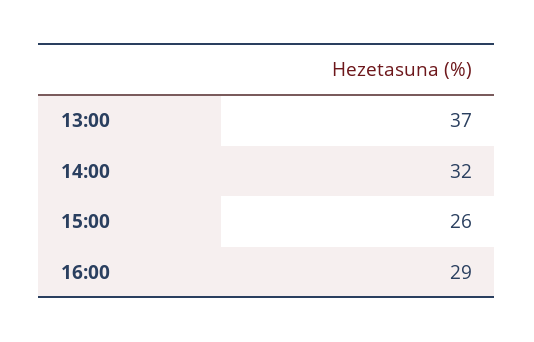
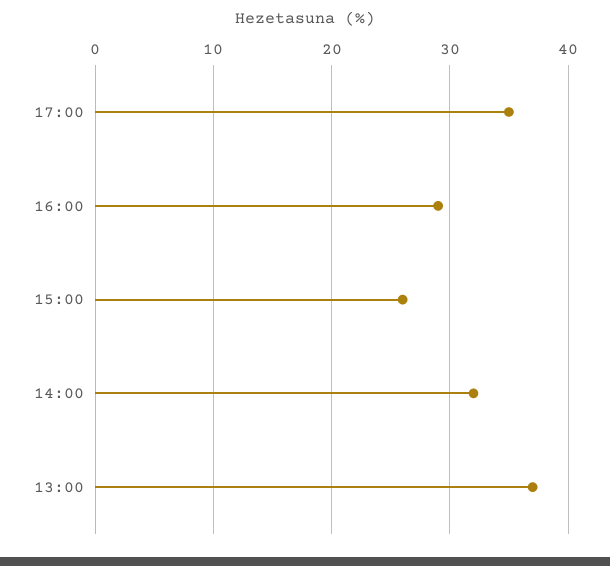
17:00: none -> 35

